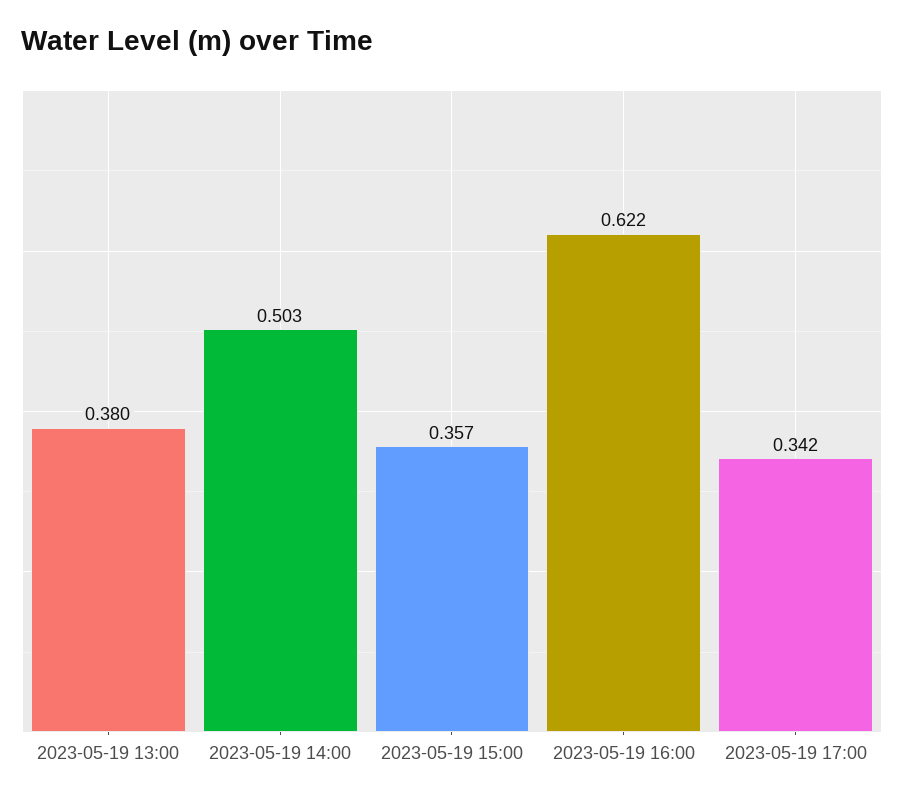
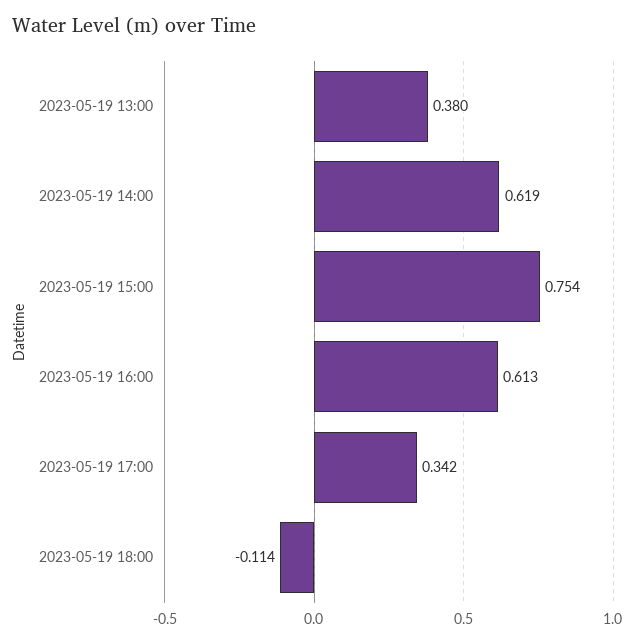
2023-05-19 14:00: 0.503 -> 0.619
2023-05-19 15:00: 0.357 -> 0.754
2023-05-19 16:00: 0.622 -> 0.613
2023-05-19 18:00: none -> -0.114

